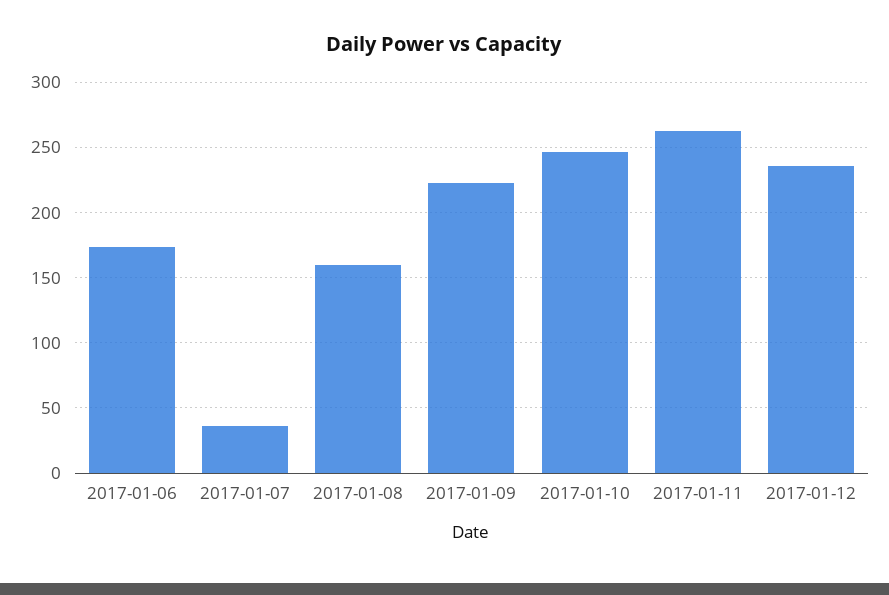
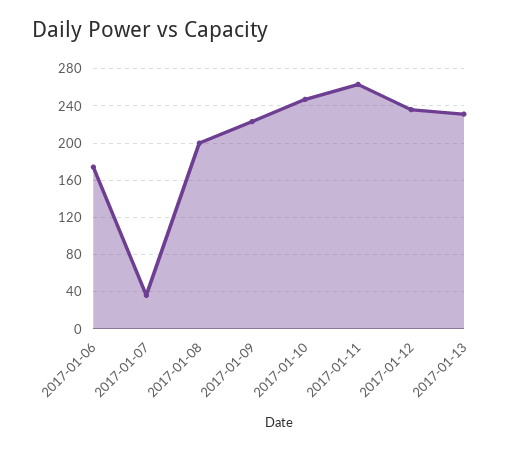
2017-01-08: 160 -> 200
2017-01-13: none -> 230

